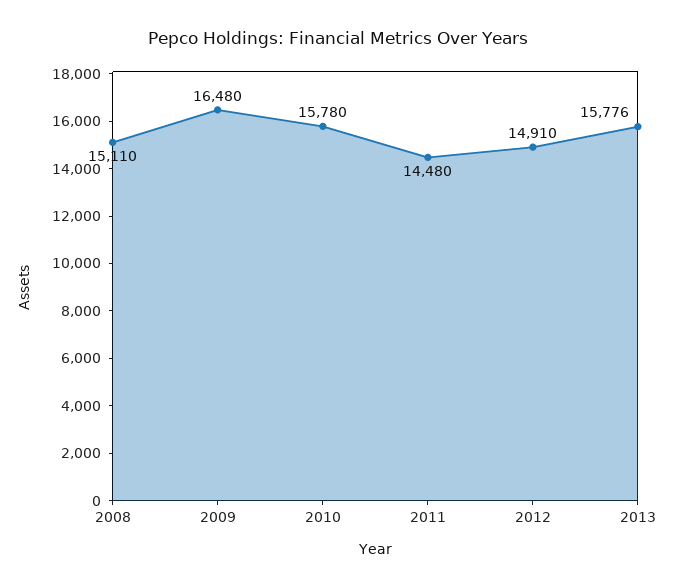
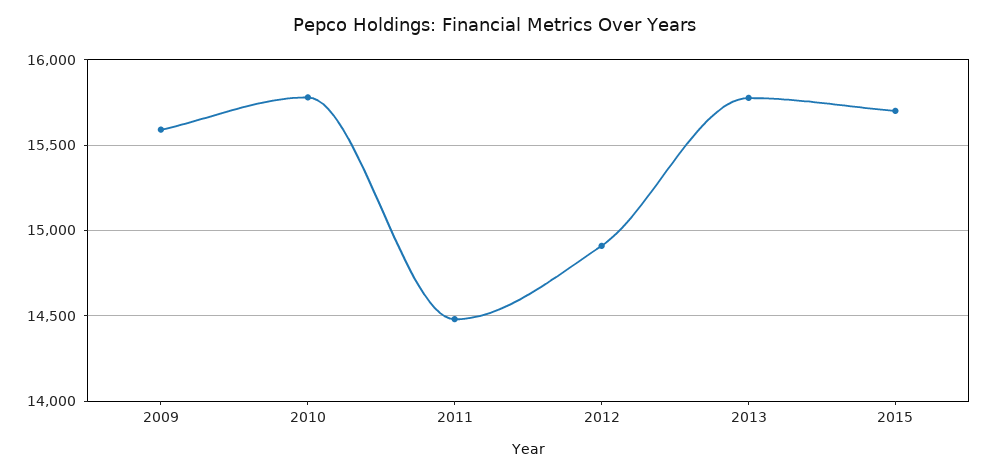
2008: 15110 -> none
2009: 16480 -> 15600
2015: none -> 15700

